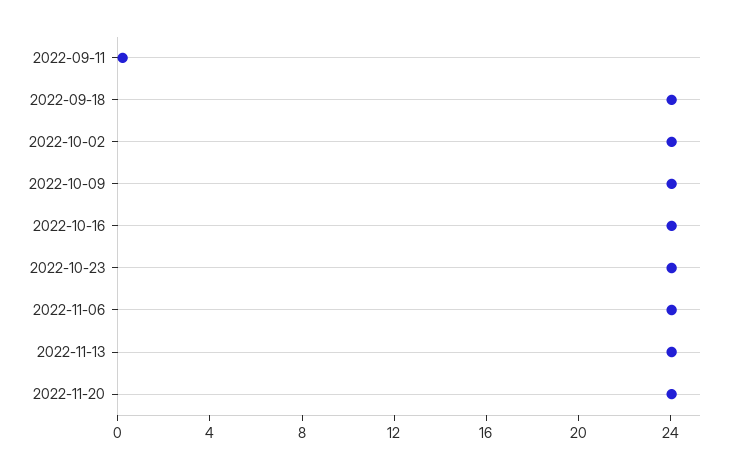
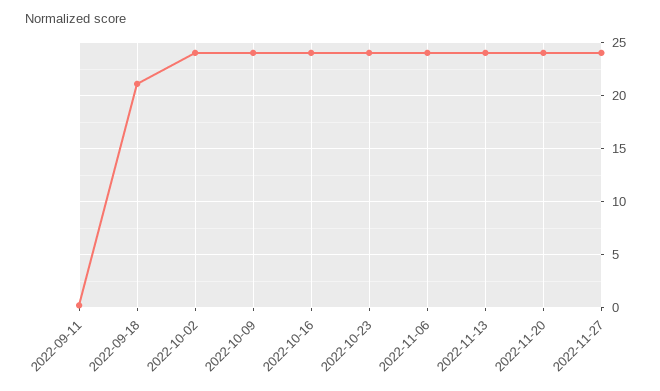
2022-09-18: 24 -> 21
2022-11-27: none -> 24

